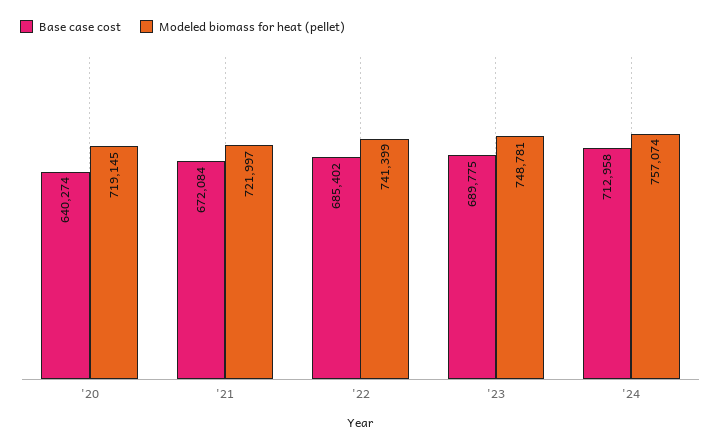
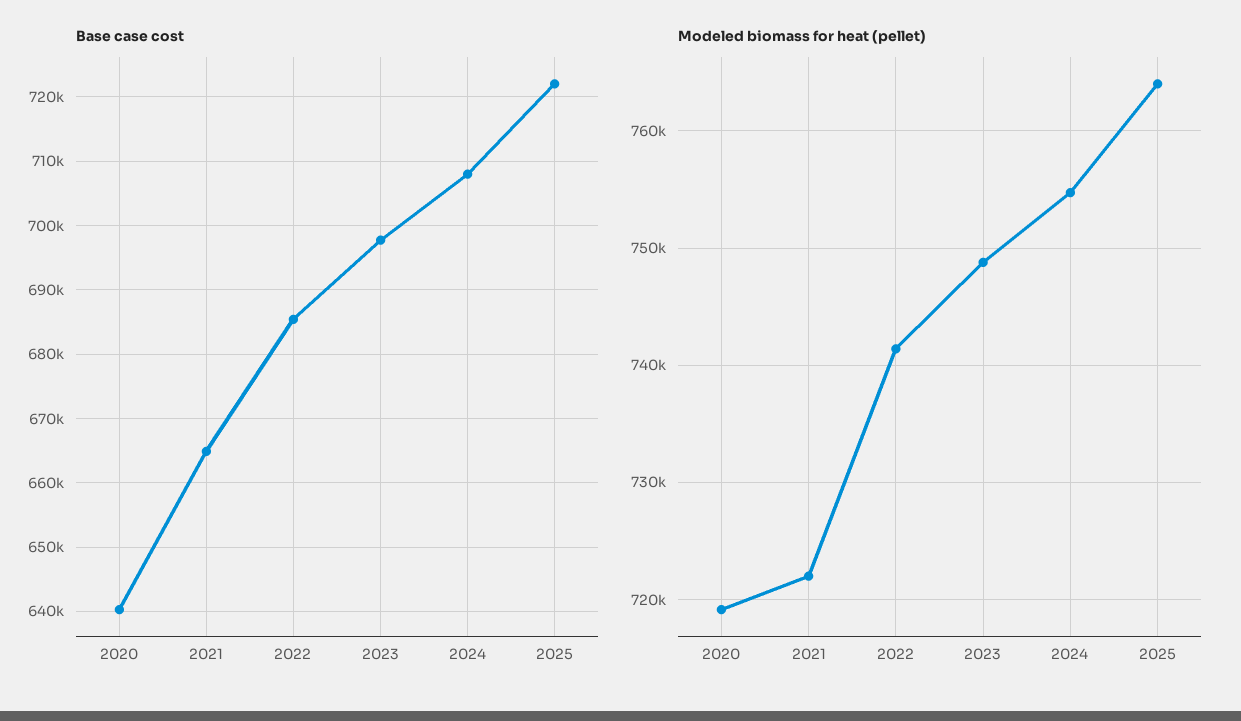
Base case cost, '21: 672084 -> 665000
Base case cost, '23: 689775 -> 698000
Base case cost, '24: 712958 -> 708000
Modeled biomass for heat (pellet), '24: 757074 -> 755000
Base case cost, 2025: none -> 722000
Modeled biomass for heat (pellet), 2025: none -> 764000

